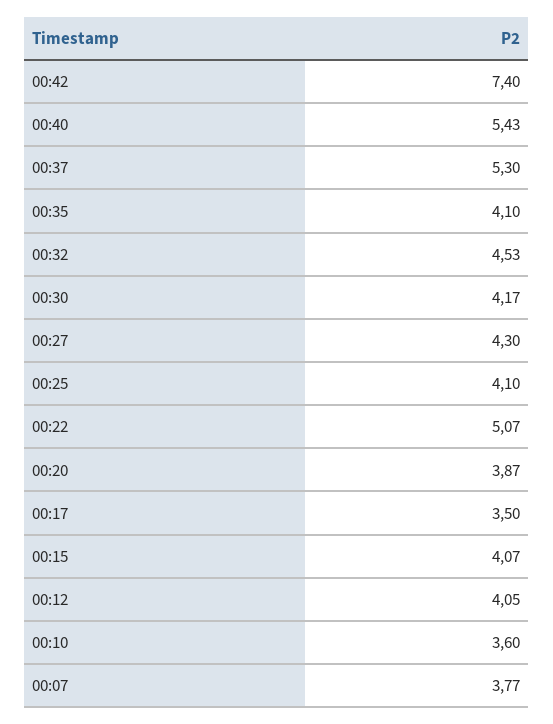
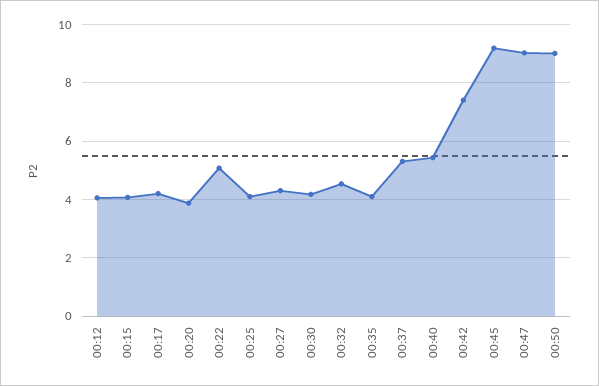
00:17: 3.5 -> 4.25
00:10: 3.6 -> none
00:07: 3.77 -> none
00:45: none -> 9.25
00:47: none -> 9
00:50: none -> 9

